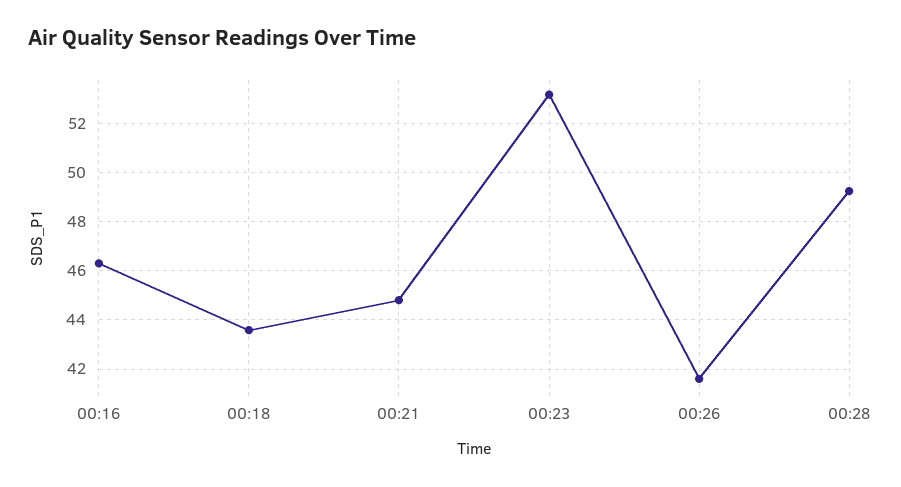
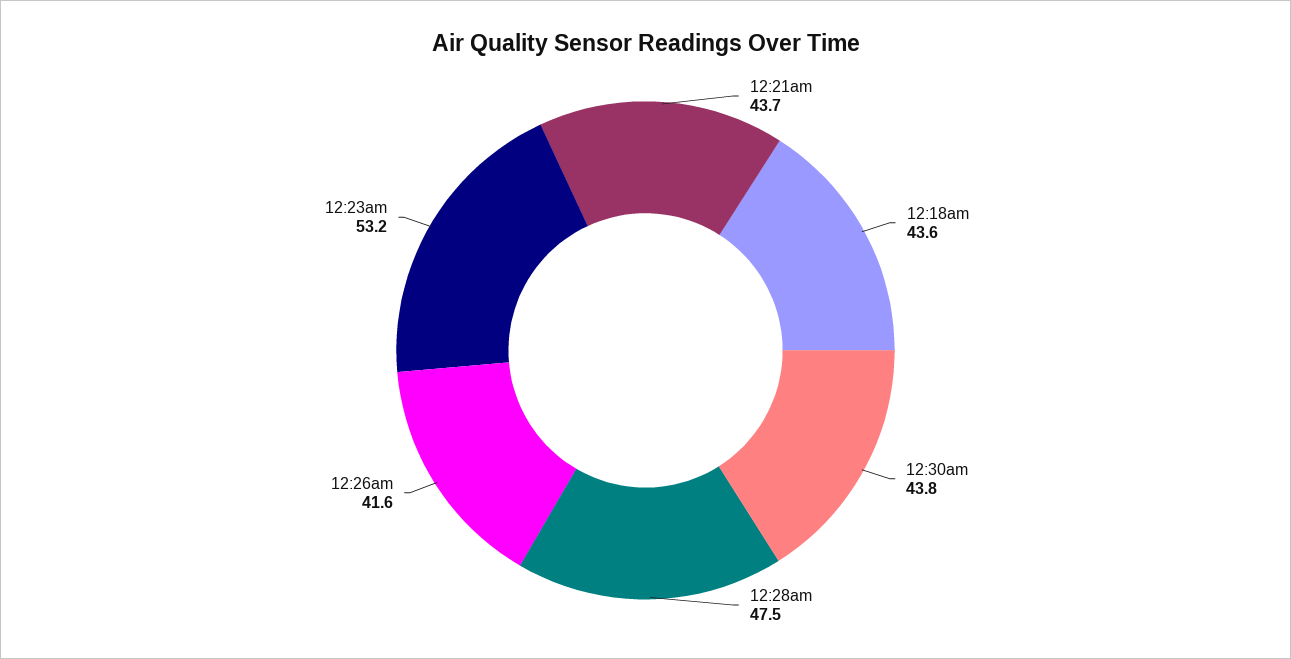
00:16: 46.25 -> none
00:21: 44.75 -> 43.7
00:28: 49.25 -> 47.5
12:30am: none -> 43.8

